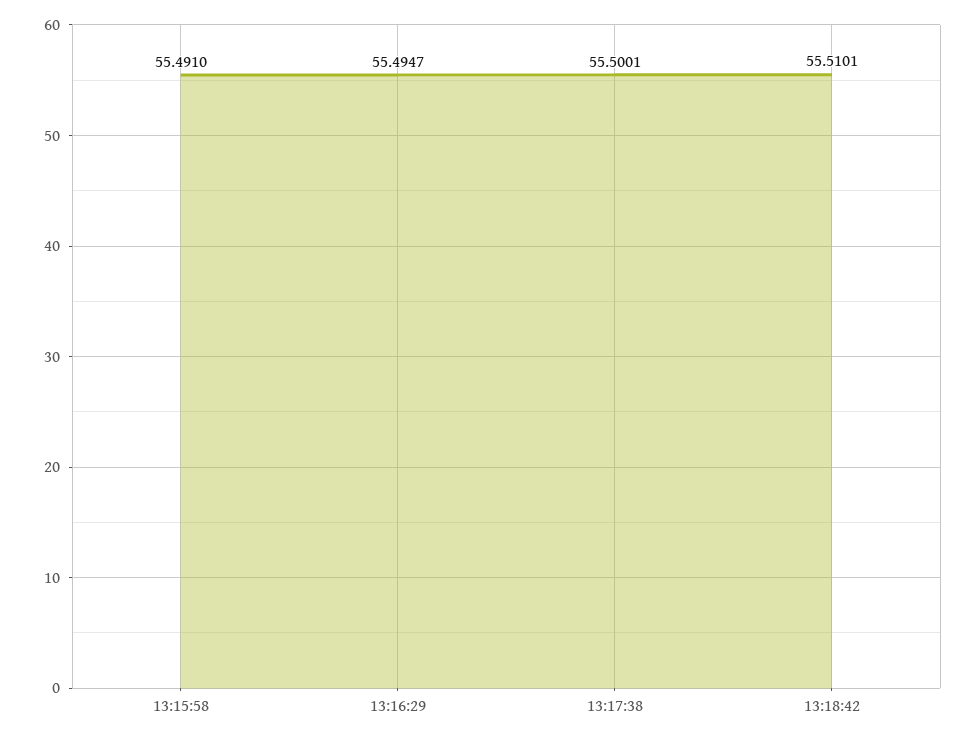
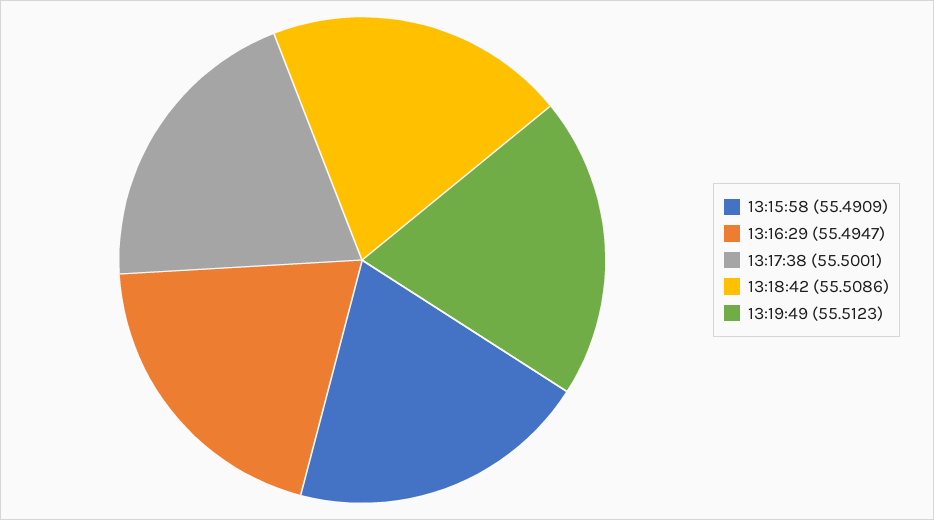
13:15:58: 55.491 -> 55.4909
13:18:42: 55.5101 -> 55.5086
13:19:49: none -> 55.5123

